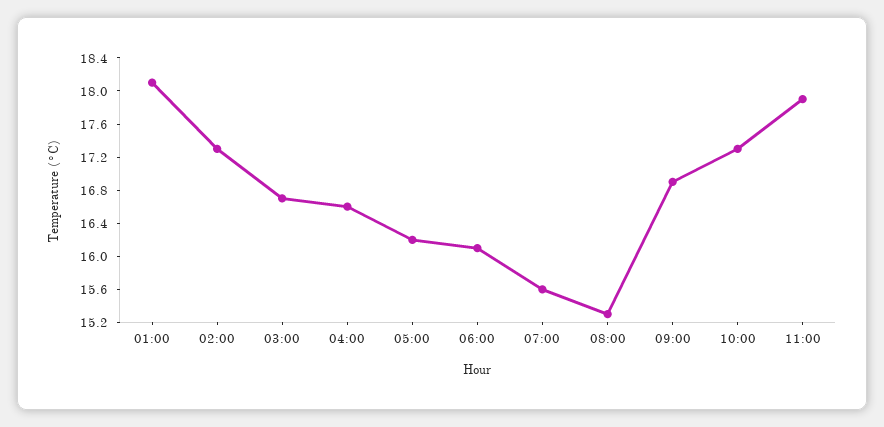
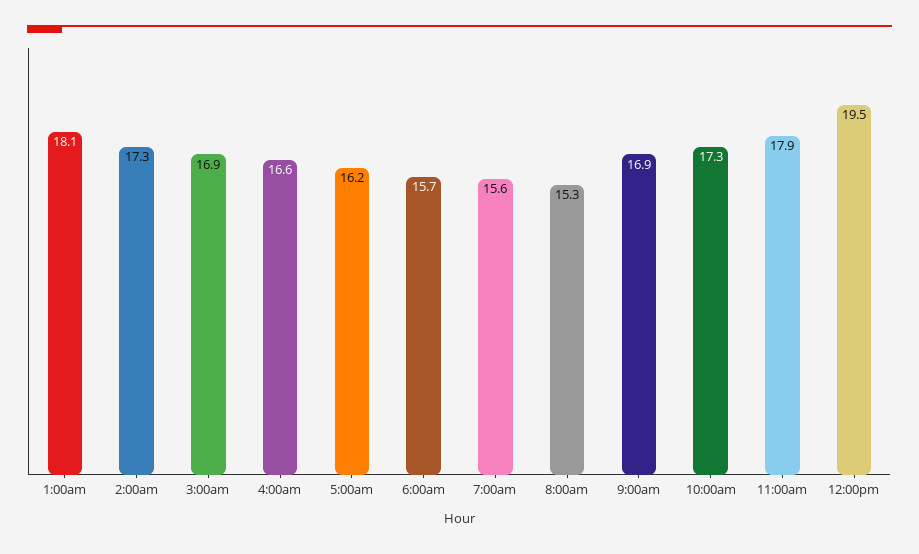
03:00: 16.7 -> 16.9
06:00: 16.1 -> 15.7
12:00pm: none -> 19.5

